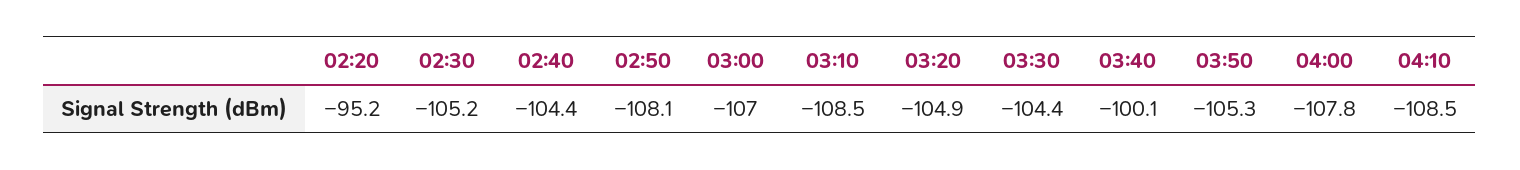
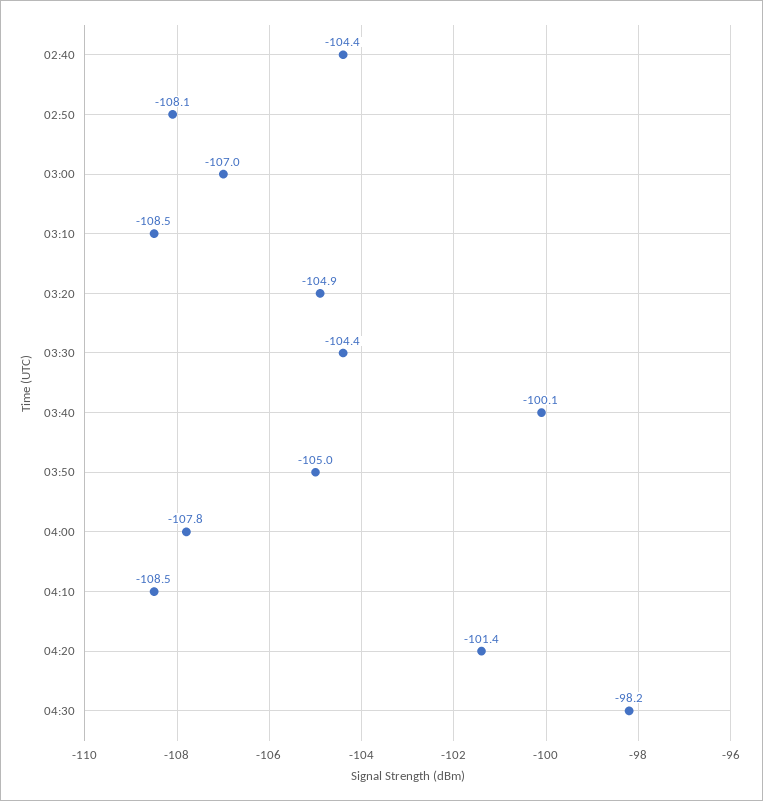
02:20: -95.2 -> none
02:30: -105.2 -> none
03:50: -105.3 -> -105
04:20: none -> -101.4
04:30: none -> -98.2

